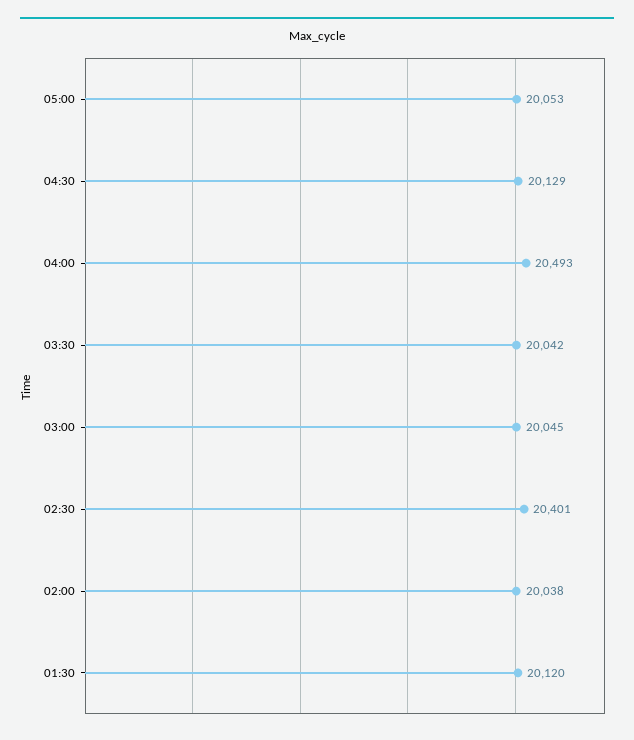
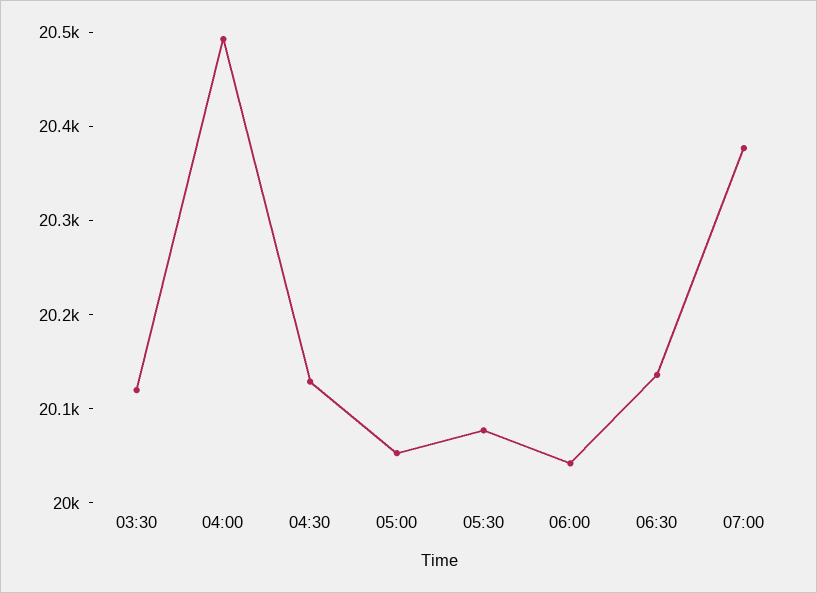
03:30: 20042 -> 20120
03:00: 20045 -> none
02:30: 20401 -> none
02:00: 20038 -> none
01:30: 20120 -> none
05:30: none -> 20080
06:00: none -> 20040
06:30: none -> 20140
07:00: none -> 20380

